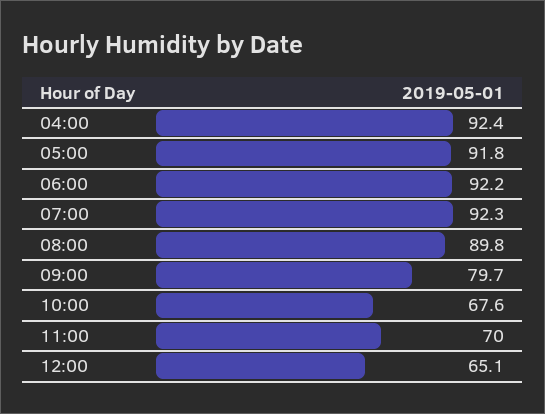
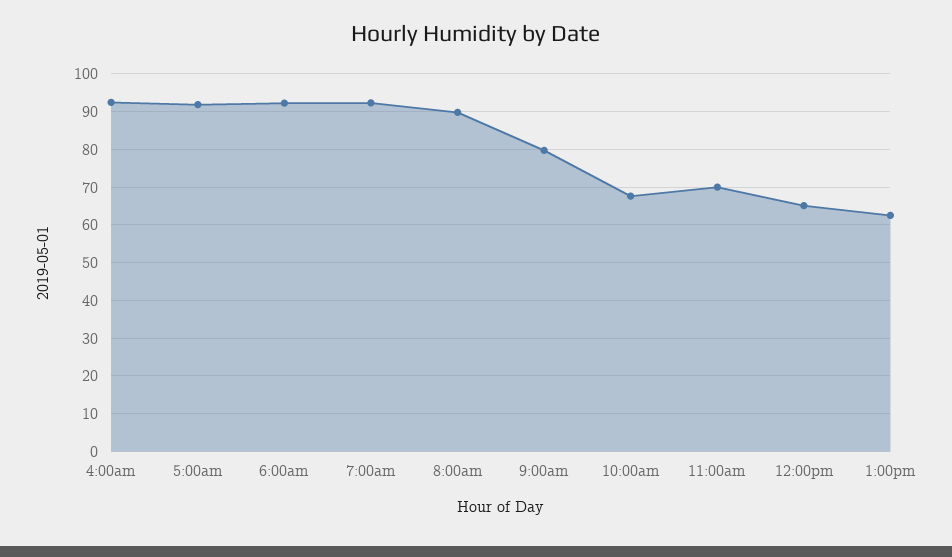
1:00pm: none -> 62

